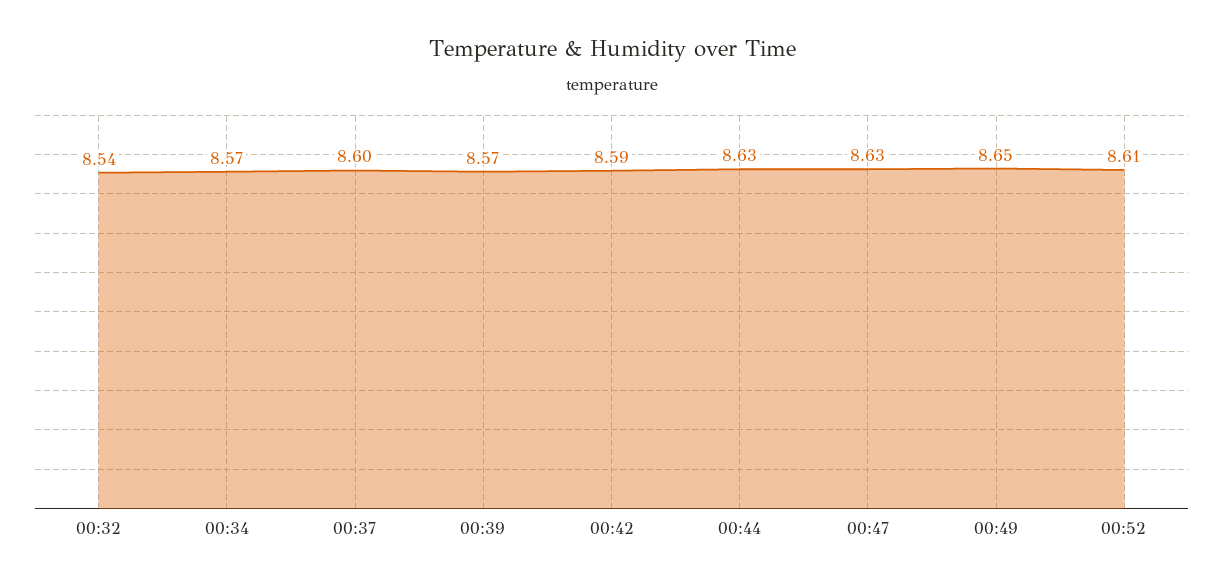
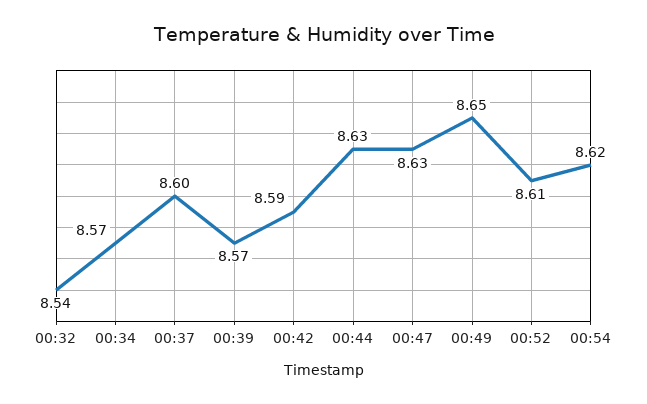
00:54: none -> 8.62

